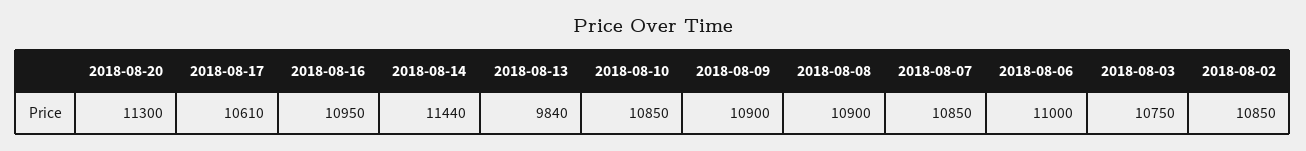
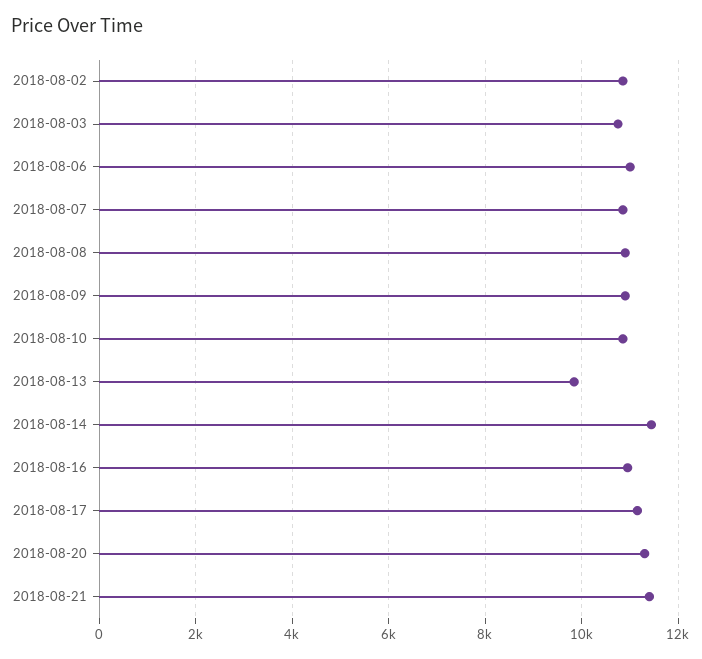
2018-08-17: 10610 -> 11200
2018-08-21: none -> 11400

